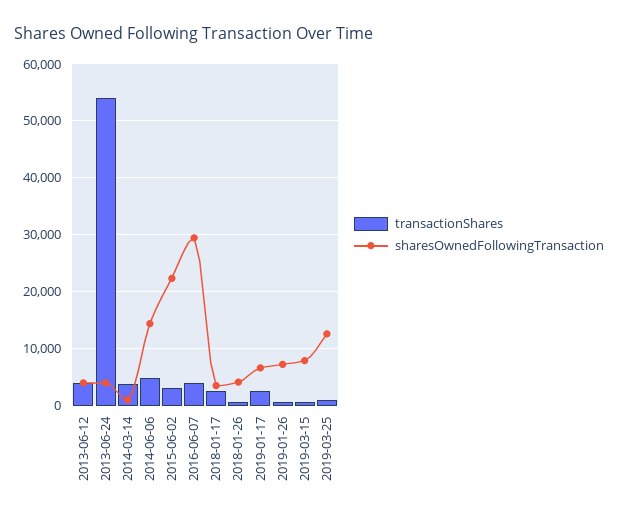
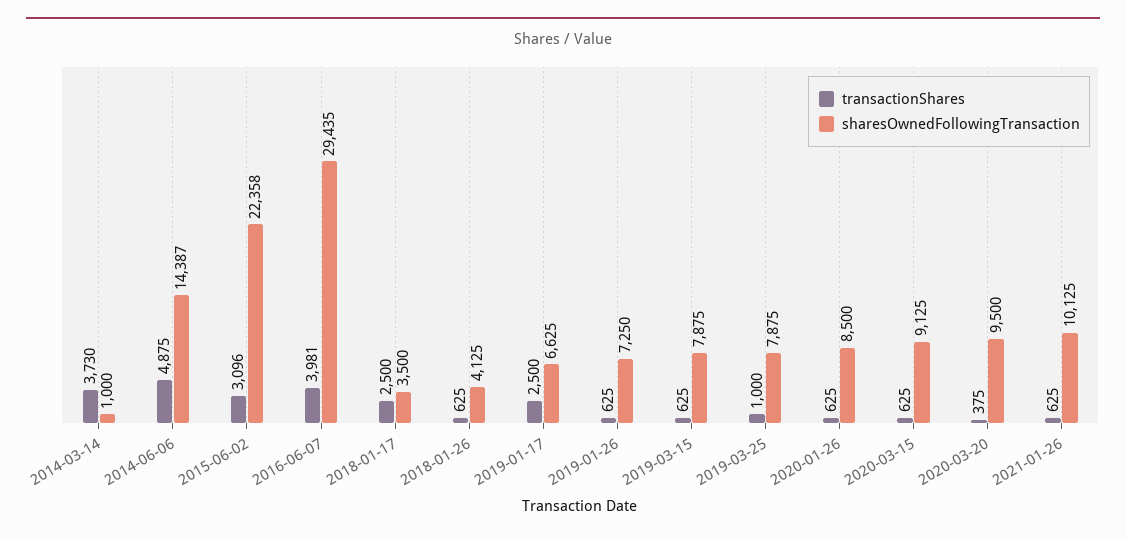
transactionShares, 2013-06-12: 4000 -> none
sharesOwnedFollowingTransaction, 2013-06-12: 4000 -> none
transactionShares, 2013-06-24: 54000 -> none
sharesOwnedFollowingTransaction, 2013-06-24: 4000 -> none
sharesOwnedFollowingTransaction, 2019-03-25: 12000 -> 7875
transactionShares, 2020-01-26: none -> 625
sharesOwnedFollowingTransaction, 2020-01-26: none -> 8500
transactionShares, 2020-03-15: none -> 625
sharesOwnedFollowingTransaction, 2020-03-15: none -> 9125
transactionShares, 2020-03-20: none -> 375
sharesOwnedFollowingTransaction, 2020-03-20: none -> 9500
transactionShares, 2021-01-26: none -> 625
sharesOwnedFollowingTransaction, 2021-01-26: none -> 10125

